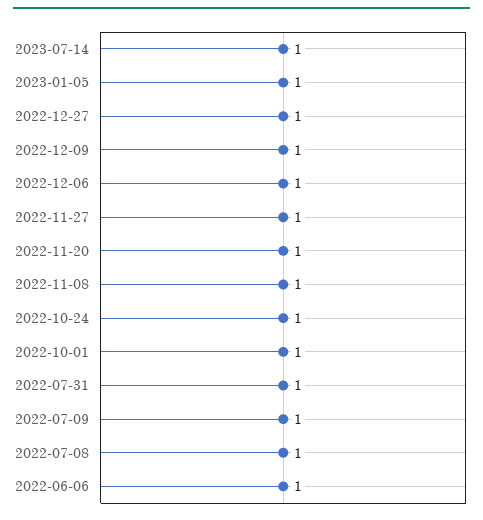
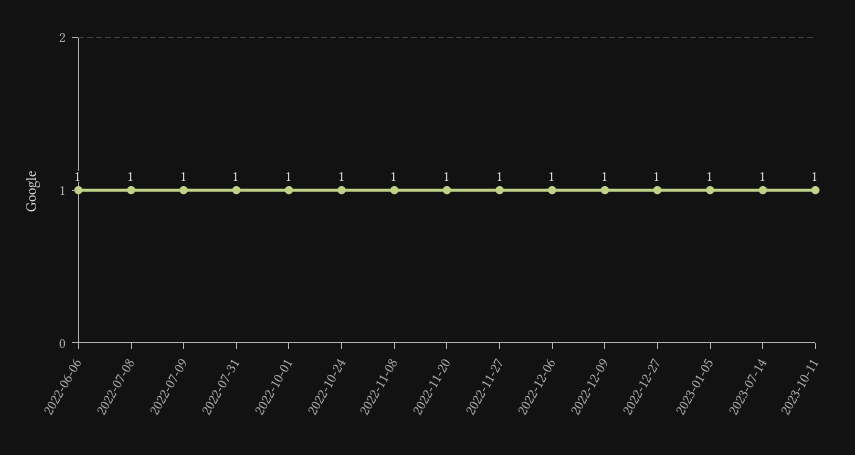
2023-10-11: none -> 1

